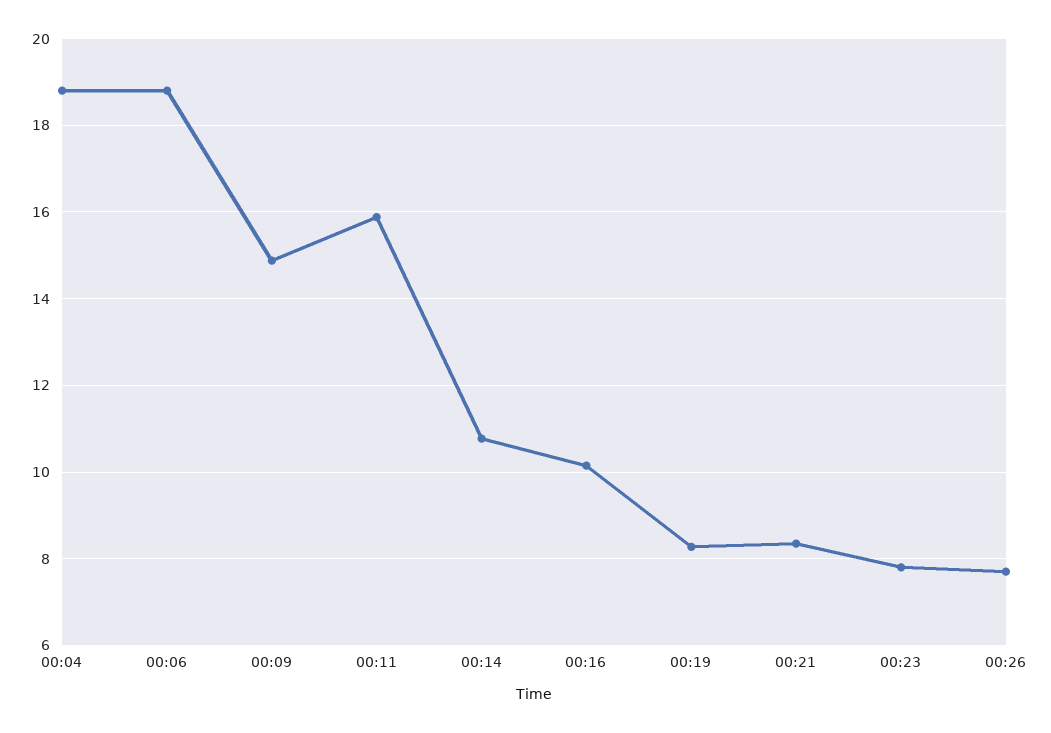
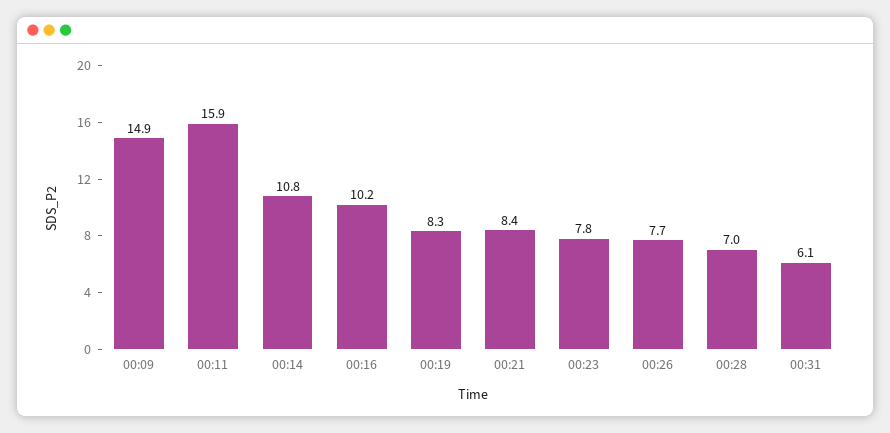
00:04: 18.8 -> none
00:06: 18.8 -> none
00:28: none -> 7
00:31: none -> 6.1

